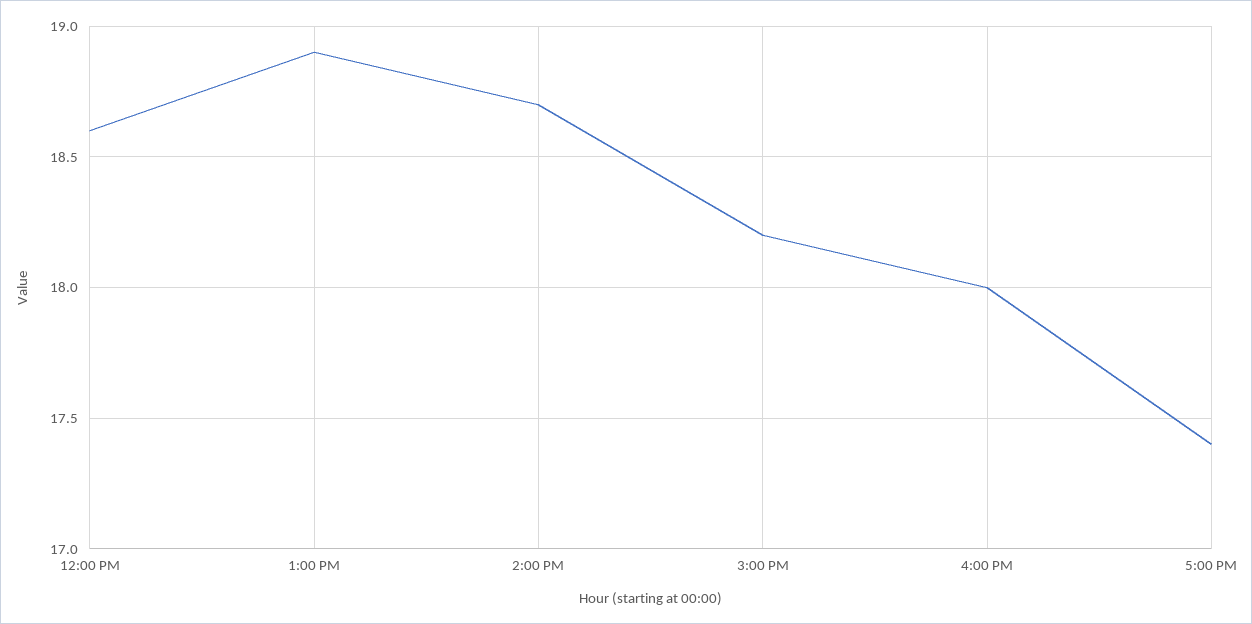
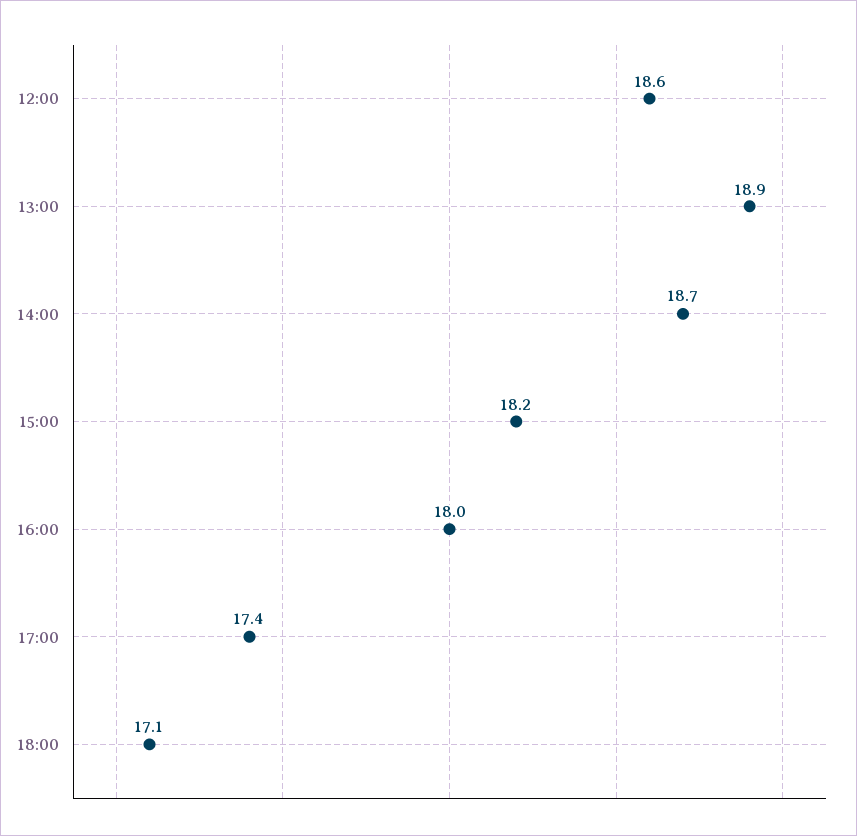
18:00: none -> 17.1

